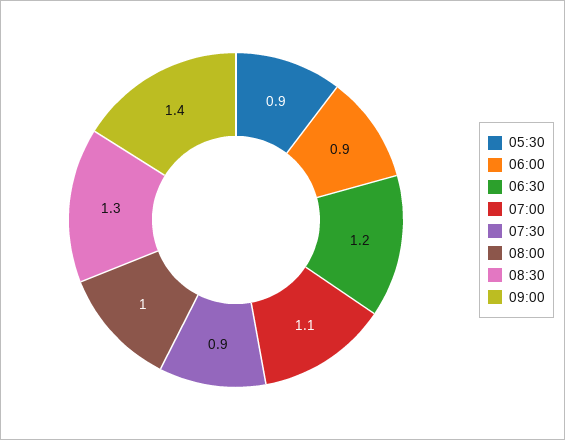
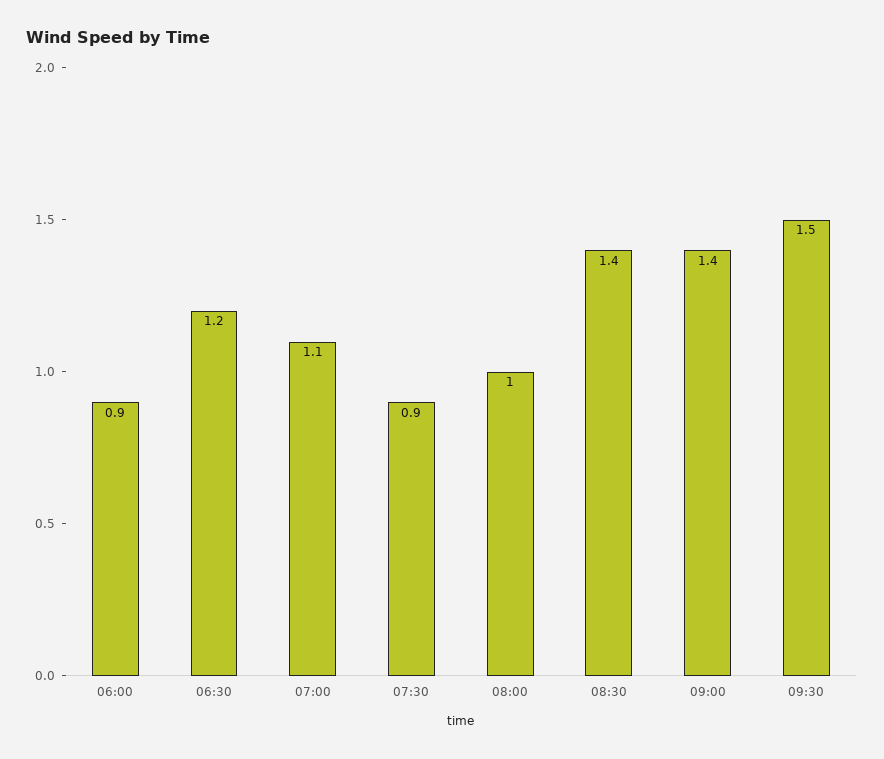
05:30: 0.9 -> none
08:30: 1.3 -> 1.4
09:30: none -> 1.5

